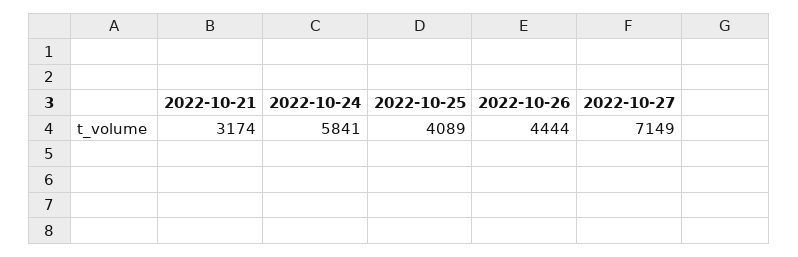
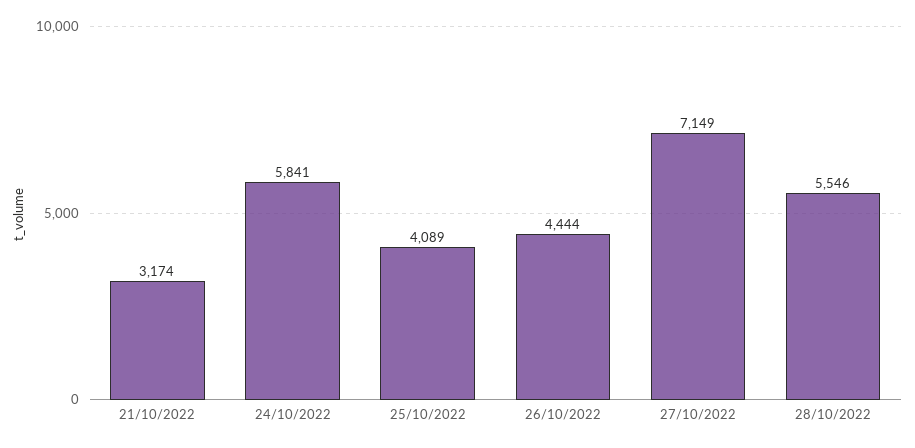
28/10/2022: none -> 5546

